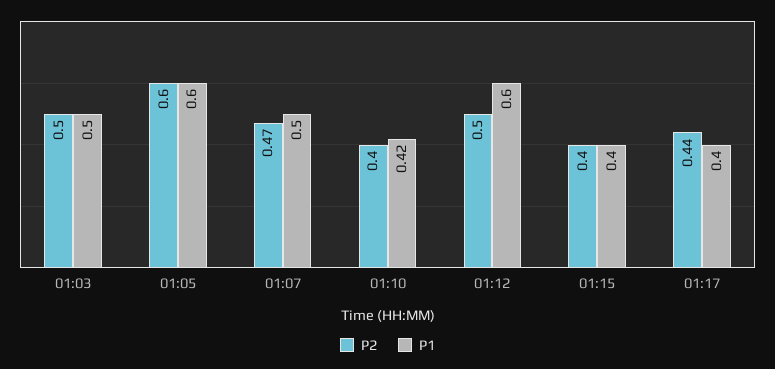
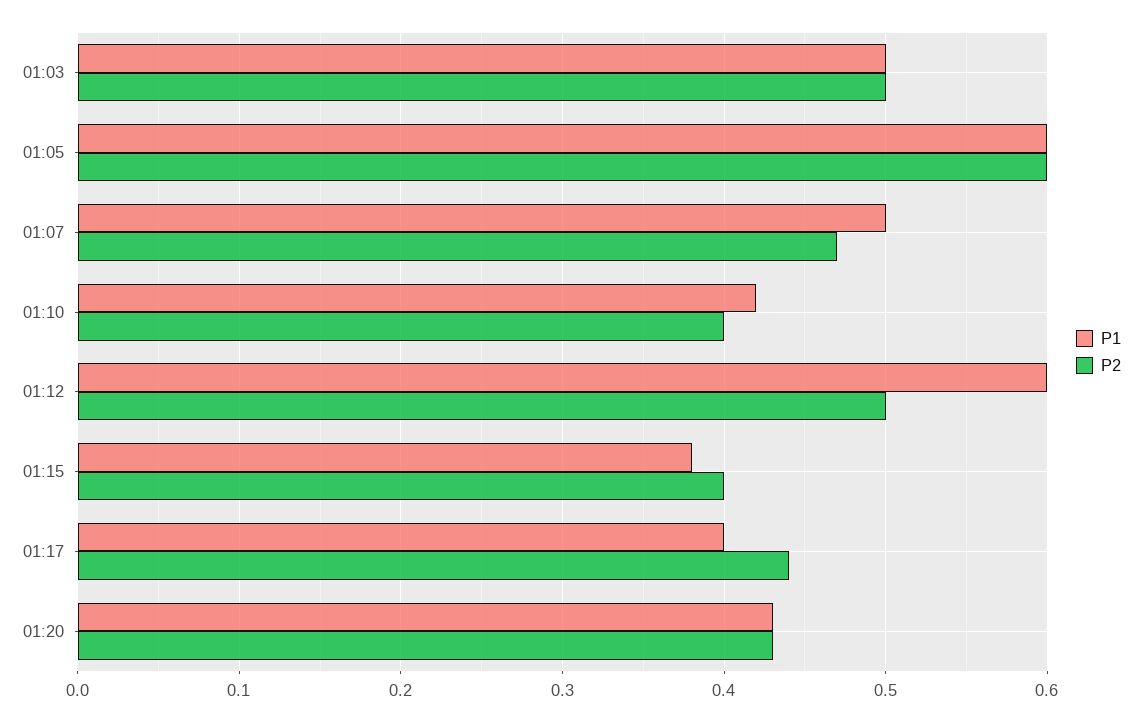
P1, 01:15: 0.4 -> 0.38
P1, 01:20: none -> 0.43
P2, 01:20: none -> 0.43

